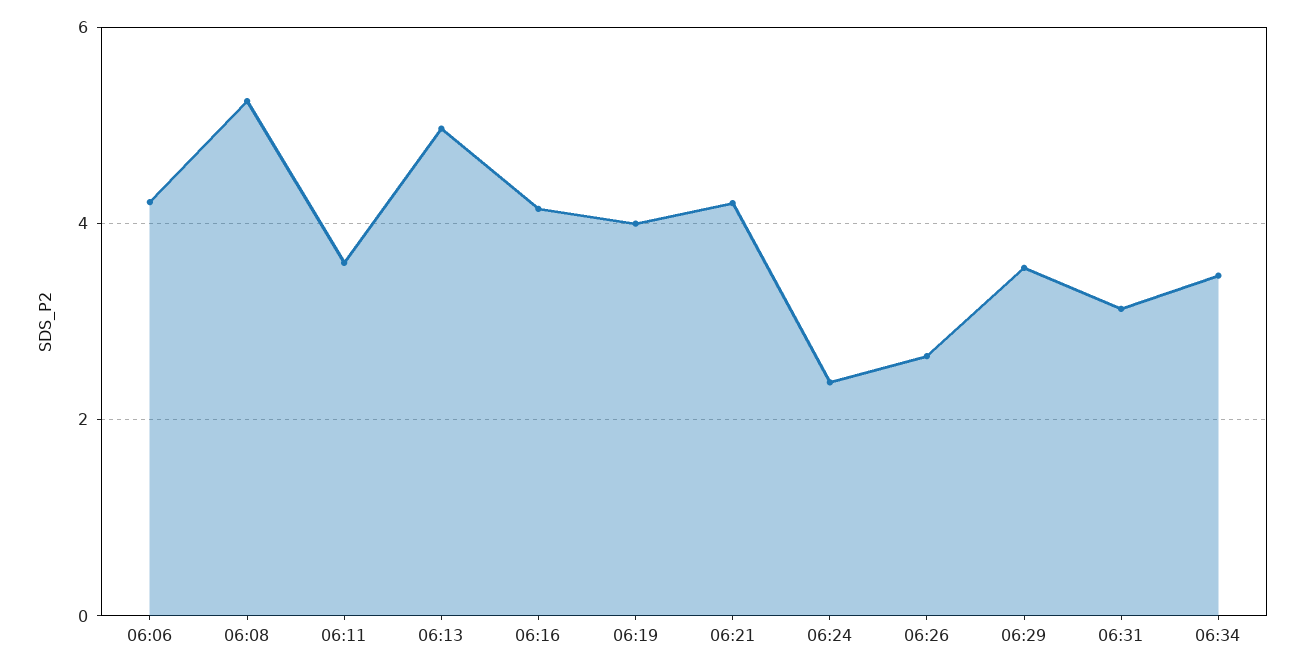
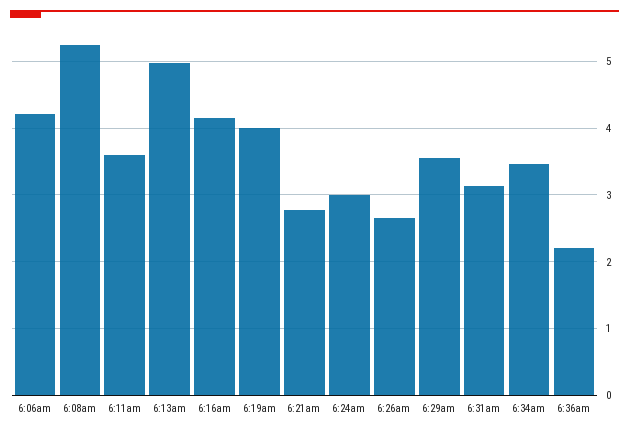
06:21: 4.2 -> 2.8
06:24: 2.4 -> 3
6:36am: none -> 2.2

